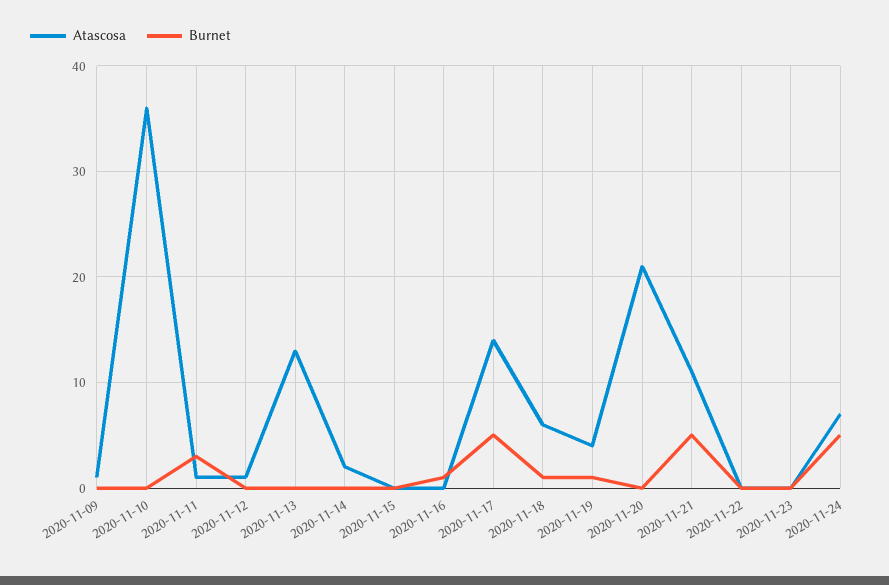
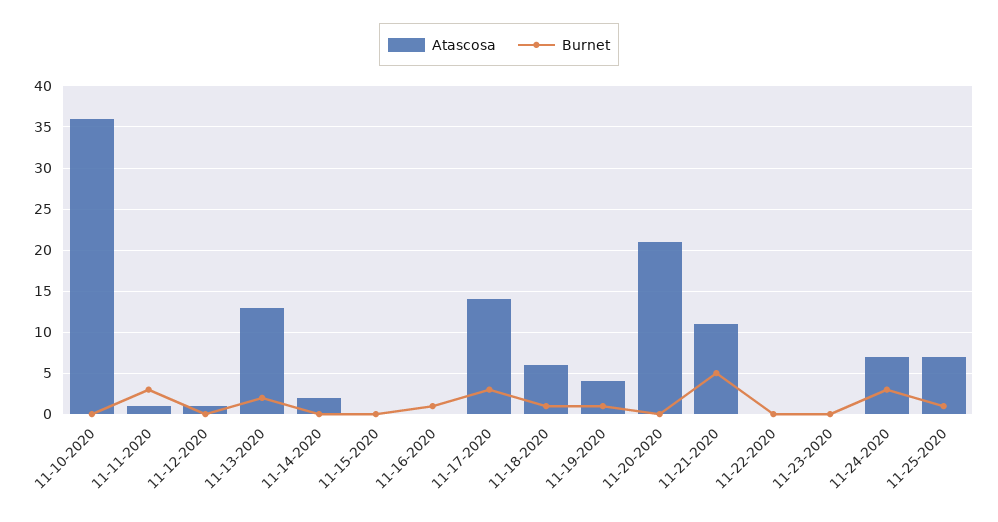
Atascosa, 2020-11-09: 1 -> none
Burnet, 2020-11-09: 0 -> none
Burnet, 2020-11-13: 0 -> 2
Burnet, 2020-11-17: 5 -> 3
Burnet, 2020-11-24: 5 -> 3
Atascosa, 11-25-2020: none -> 7
Burnet, 11-25-2020: none -> 1

